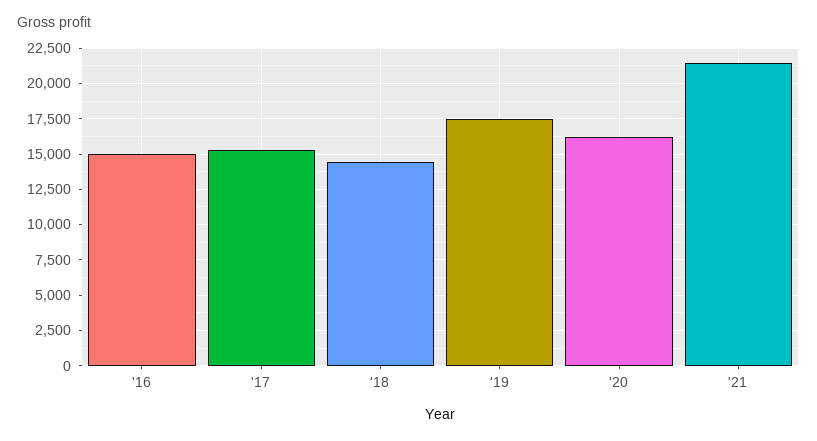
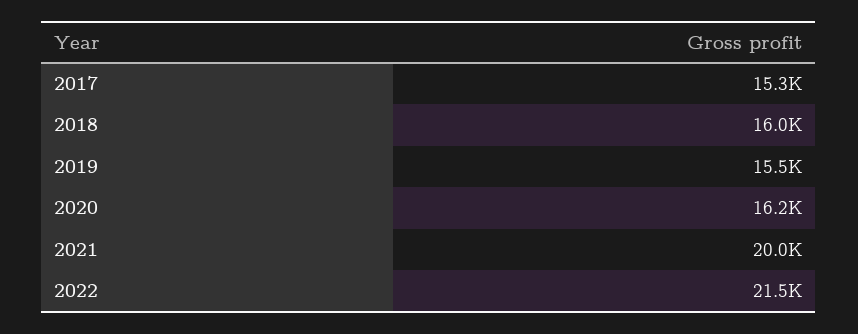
'16: 15000 -> none
'18: 14500 -> 16000
'19: 17500 -> 15500
'21: 21500 -> 20000
2022: none -> 21500

